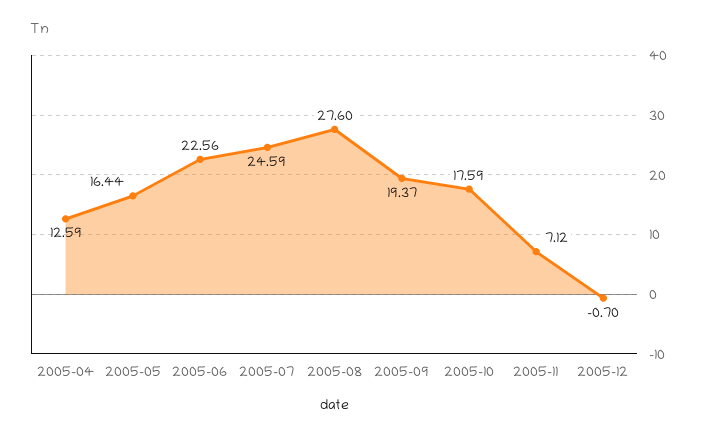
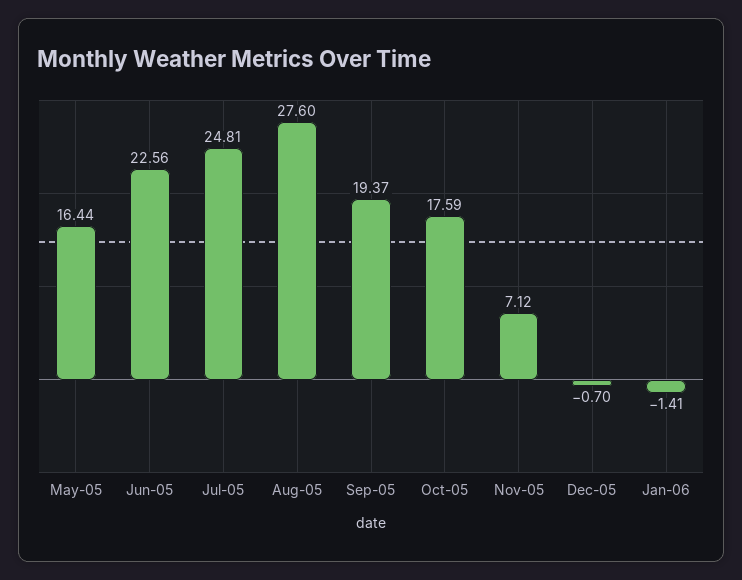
2005-04: 12.59 -> none
2005-07: 24.59 -> 24.81
Jan-06: none -> -1.41

